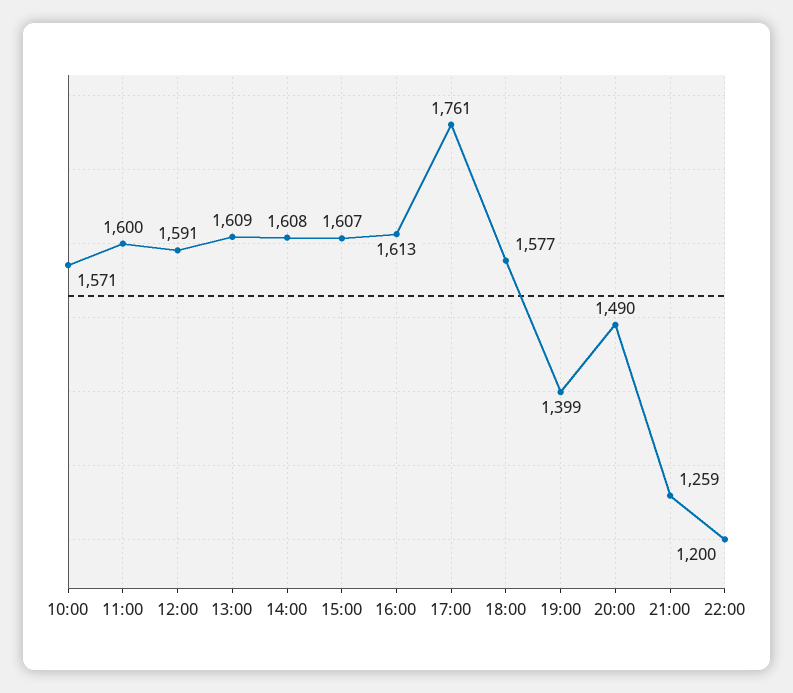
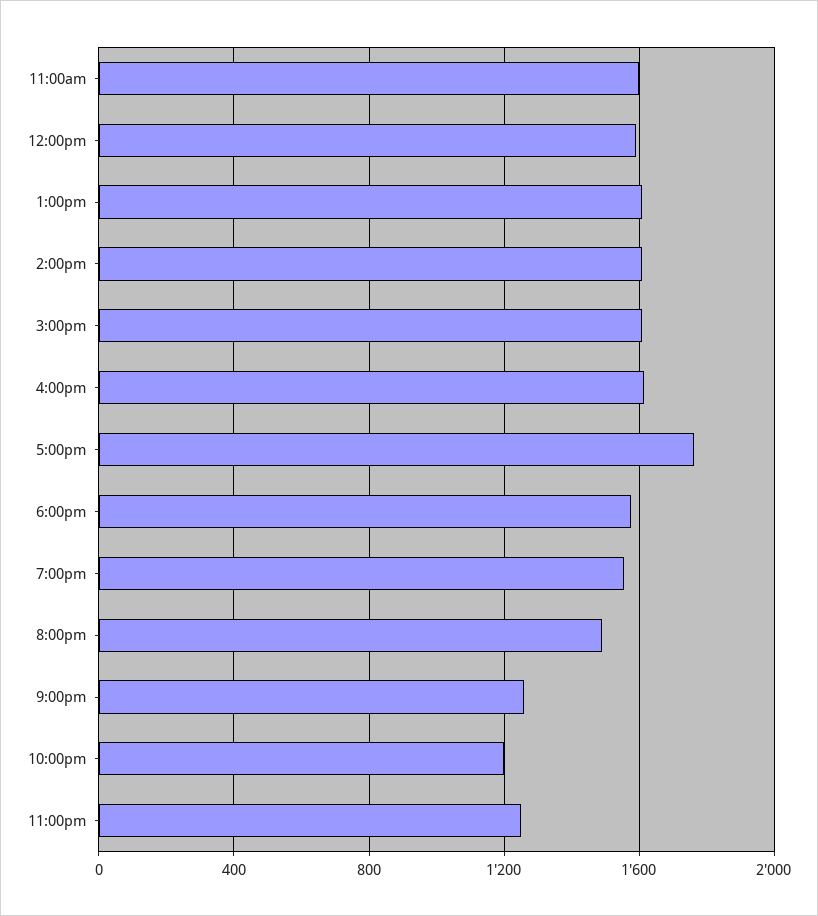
10:00: 1571 -> none
19:00: 1399 -> 1550
11:00pm: none -> 1250

